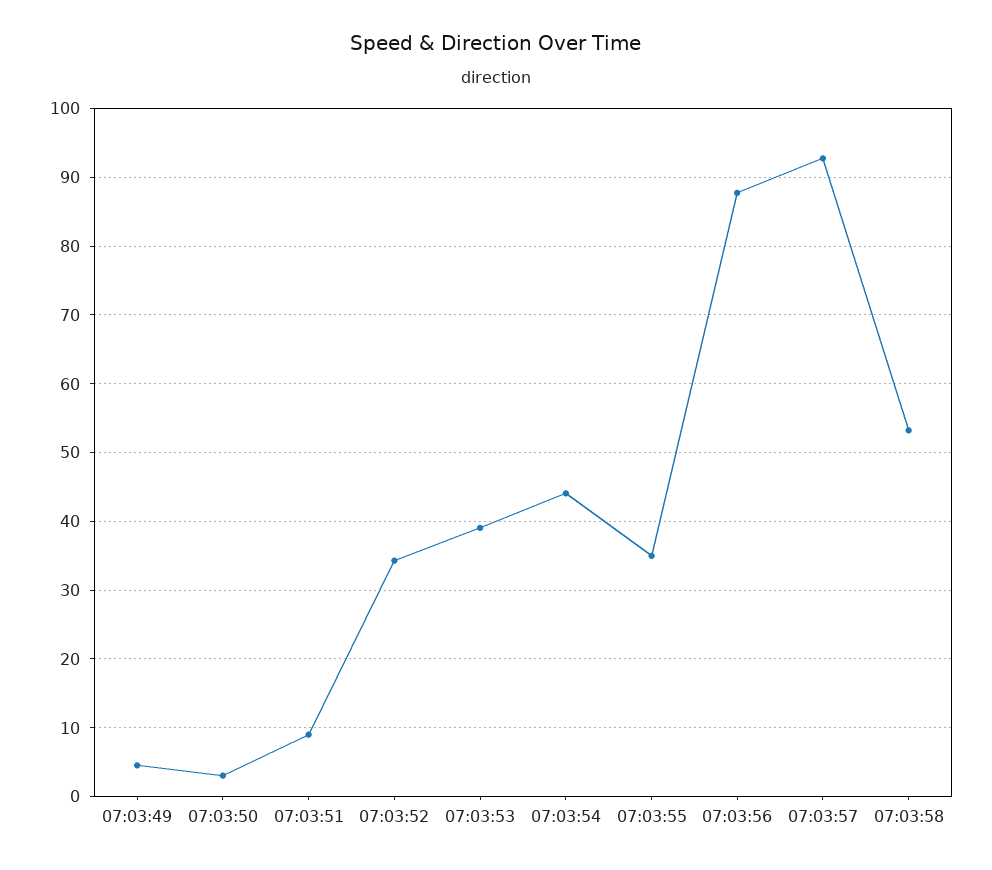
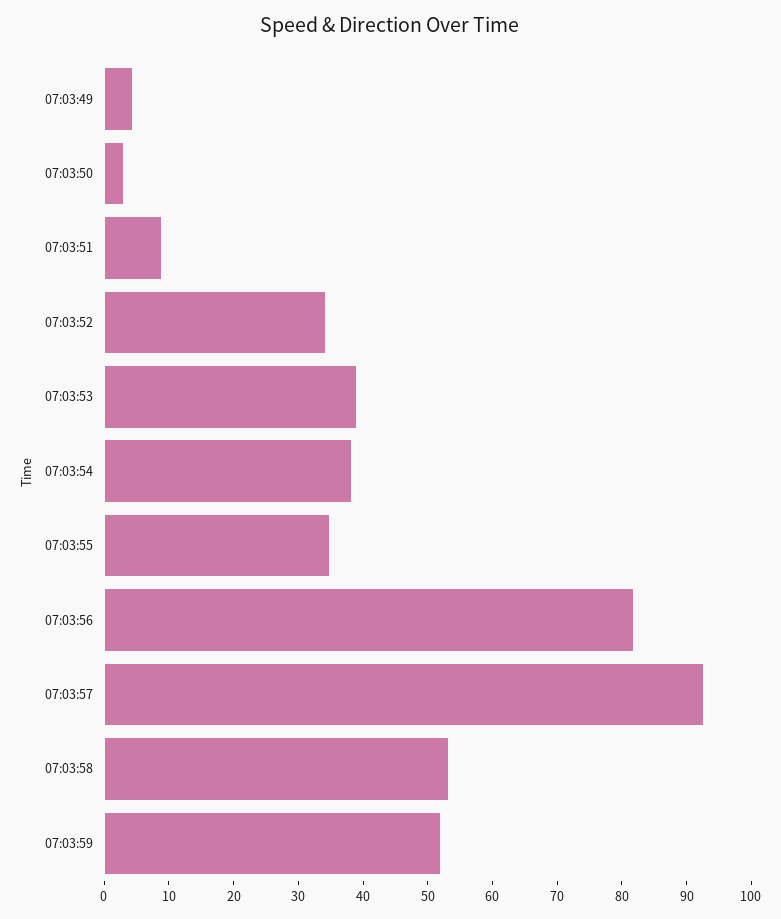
07:03:54: 44 -> 38
07:03:56: 88 -> 82
07:03:59: none -> 52

